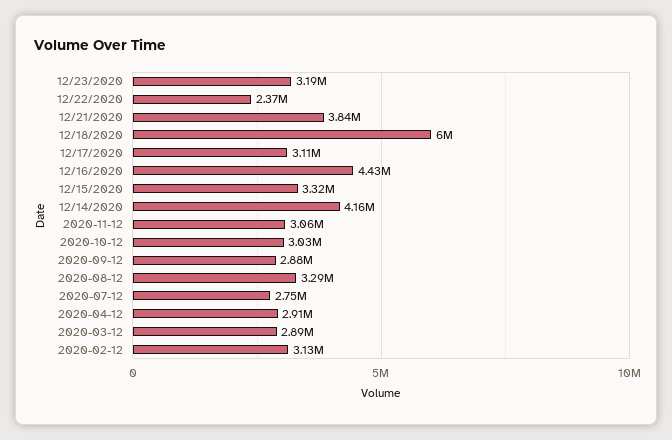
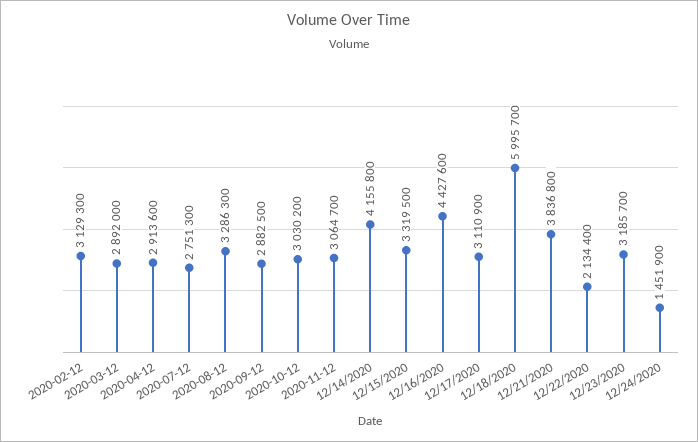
12/22/2020: 2370000 -> 2134400
12/24/2020: none -> 1451900

